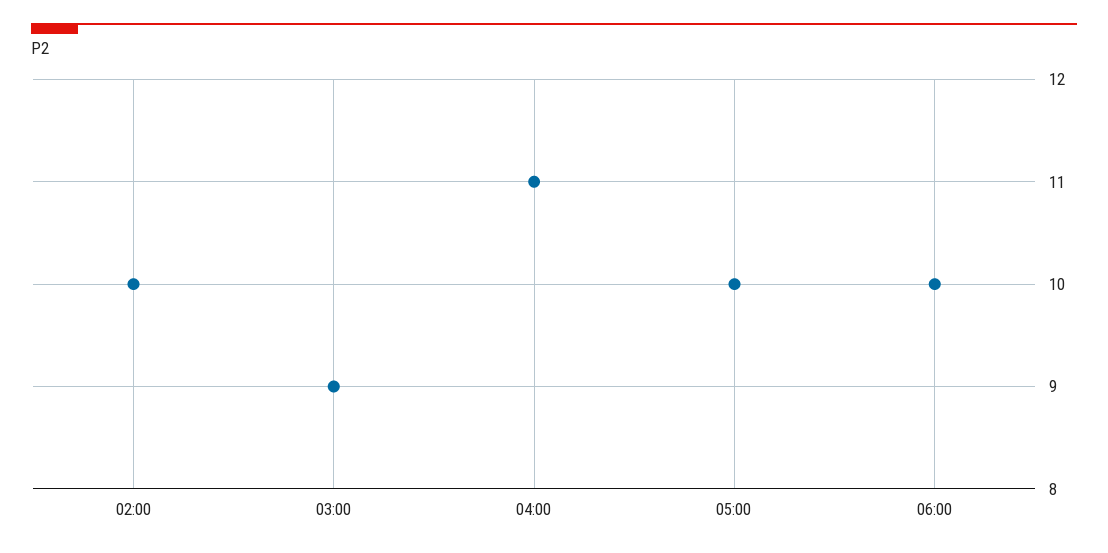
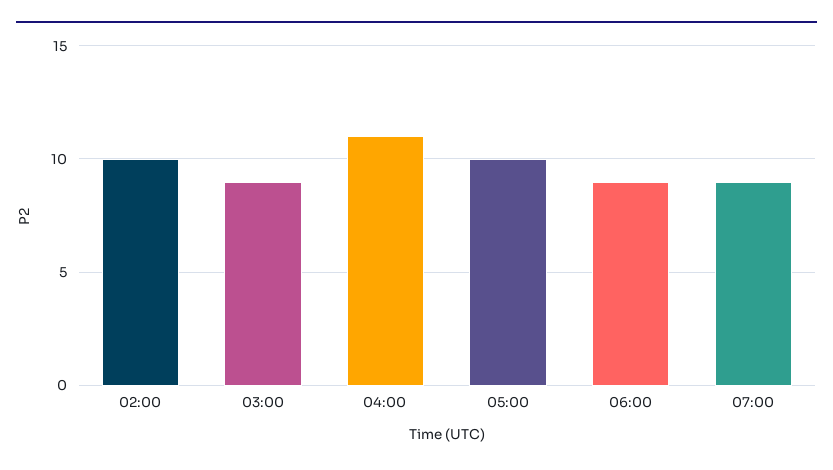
06:00: 10 -> 9
07:00: none -> 9

